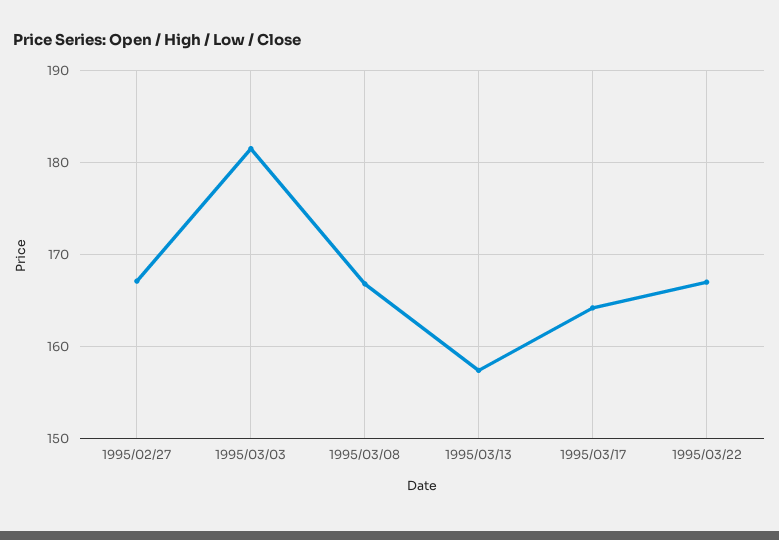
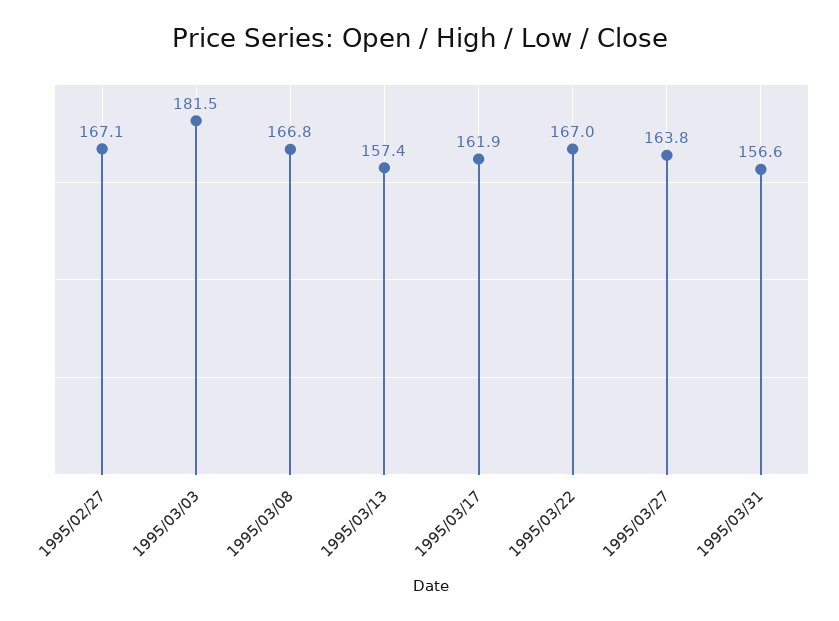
1995/03/17: 164 -> 161.9
1995/03/27: none -> 163.8
1995/03/31: none -> 156.6

